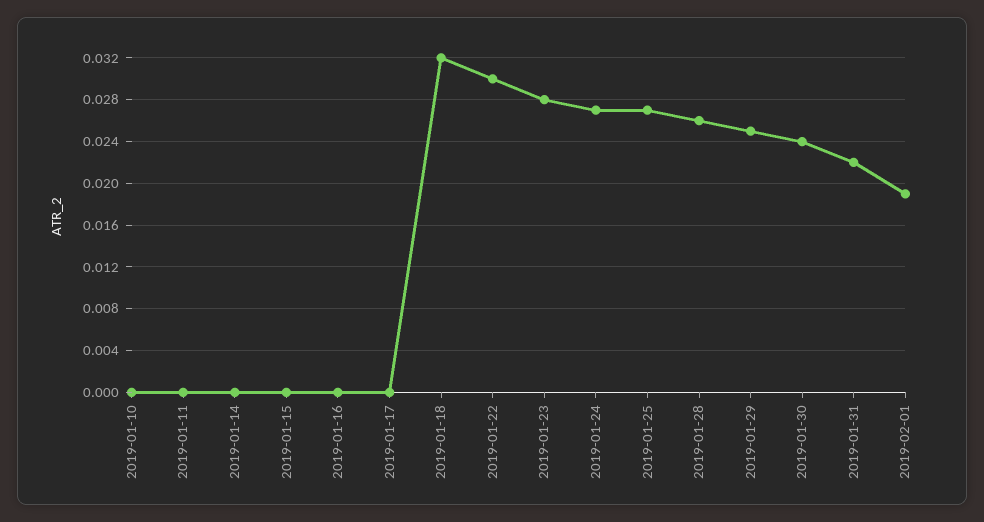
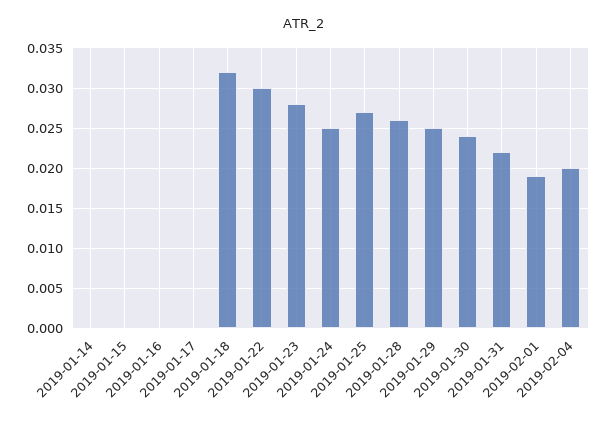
2019-01-10: 0 -> none
2019-01-11: 0 -> none
2019-01-24: 0.027 -> 0.025
2019-02-04: none -> 0.02

